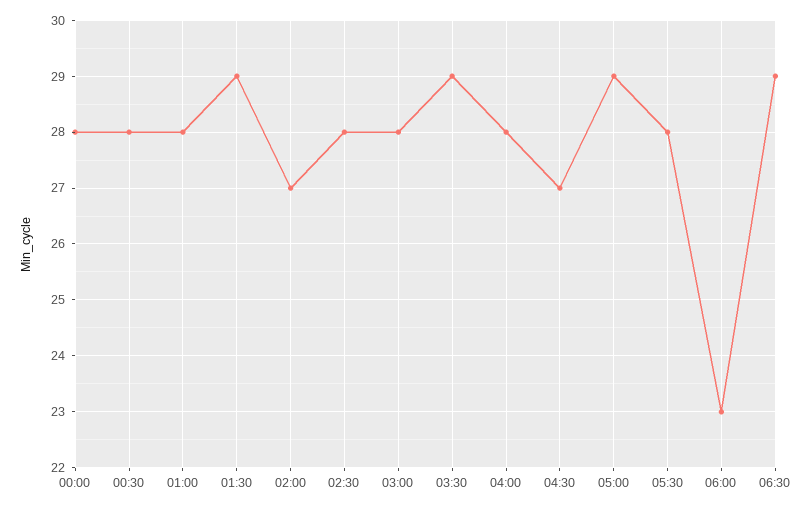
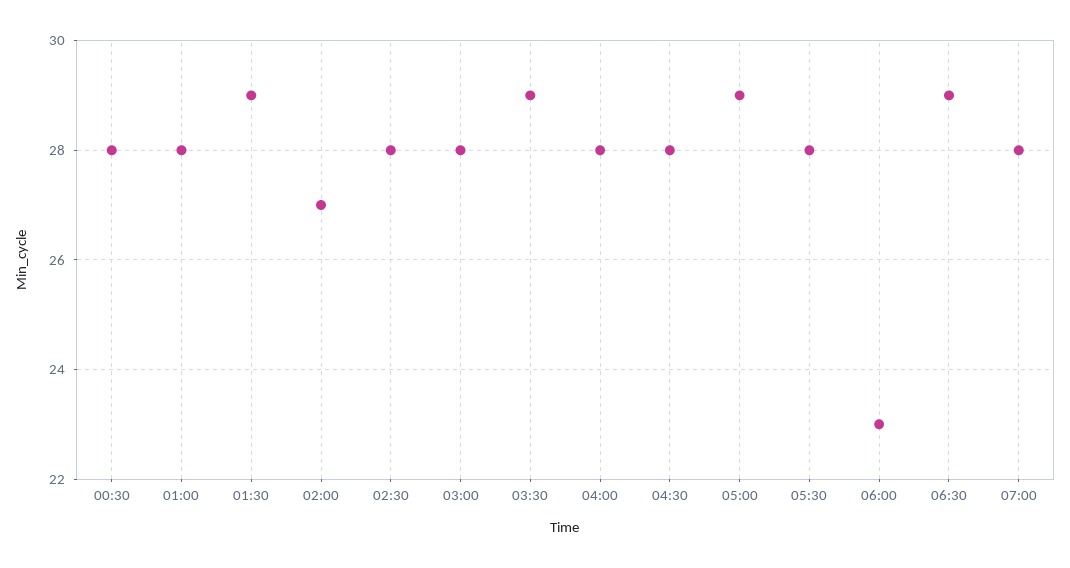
00:00: 28 -> none
04:30: 27 -> 28
07:00: none -> 28

